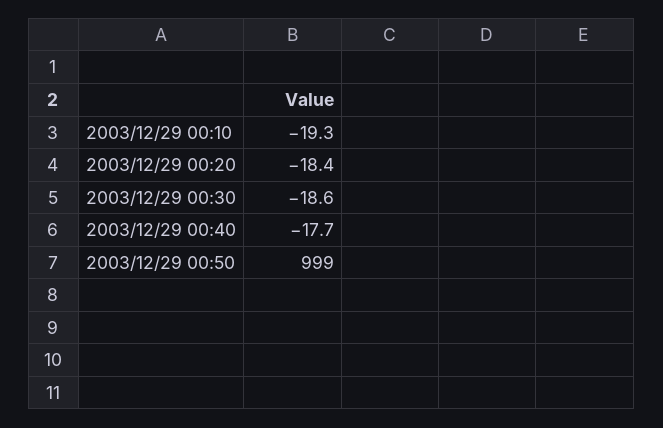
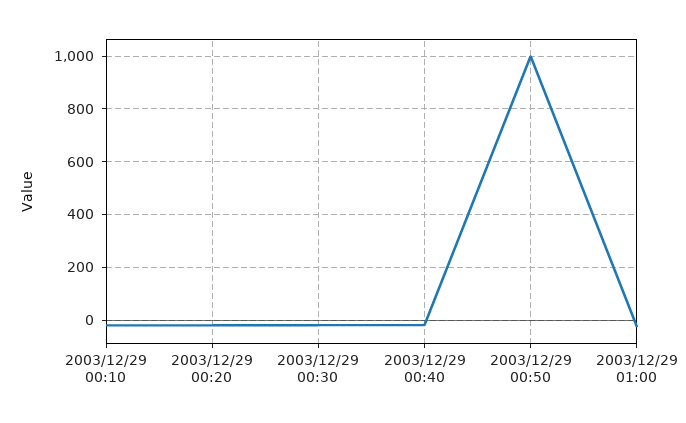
2003/12/29 01:00: none -> -25

